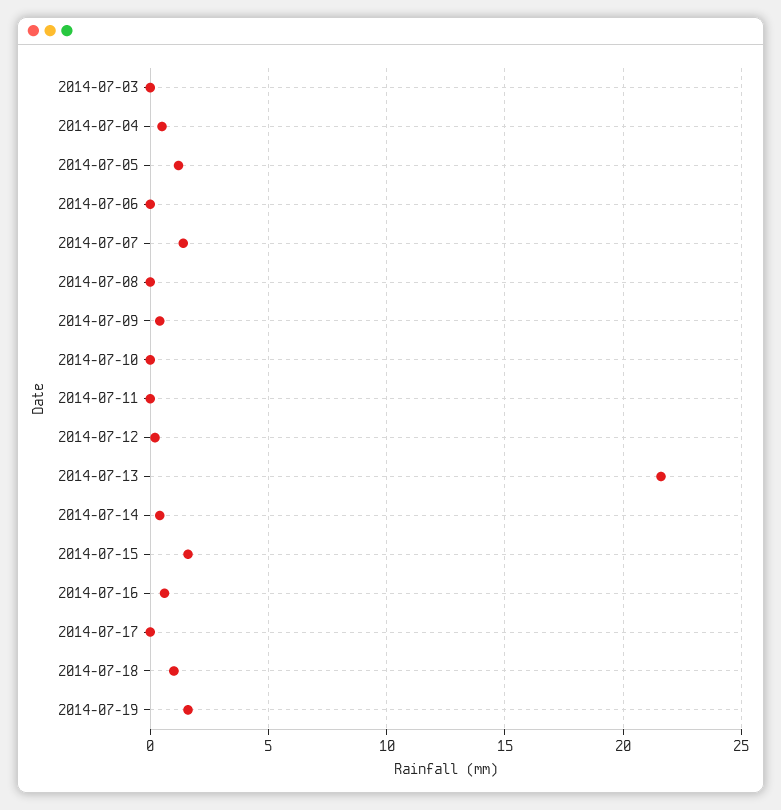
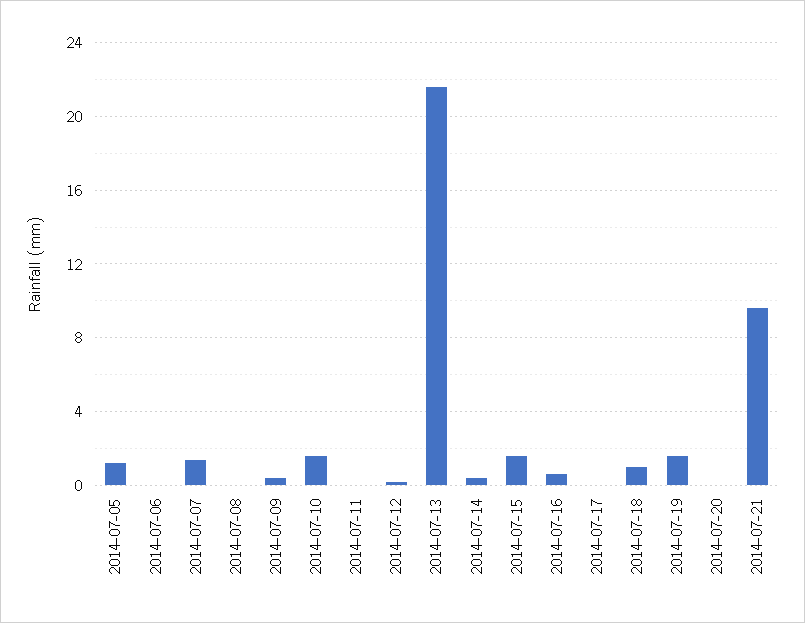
2014-07-03: 0 -> none
2014-07-04: 0.5 -> none
2014-07-10: 0 -> 1.5
2014-07-20: none -> 0
2014-07-21: none -> 9.5

